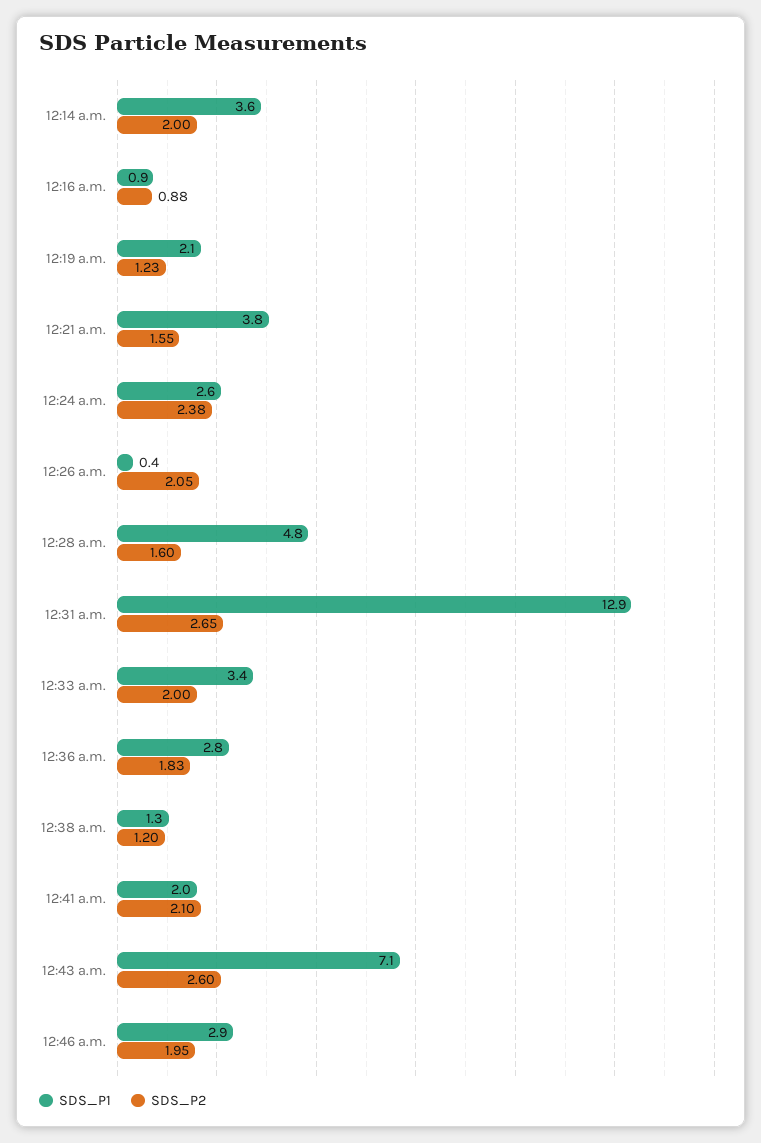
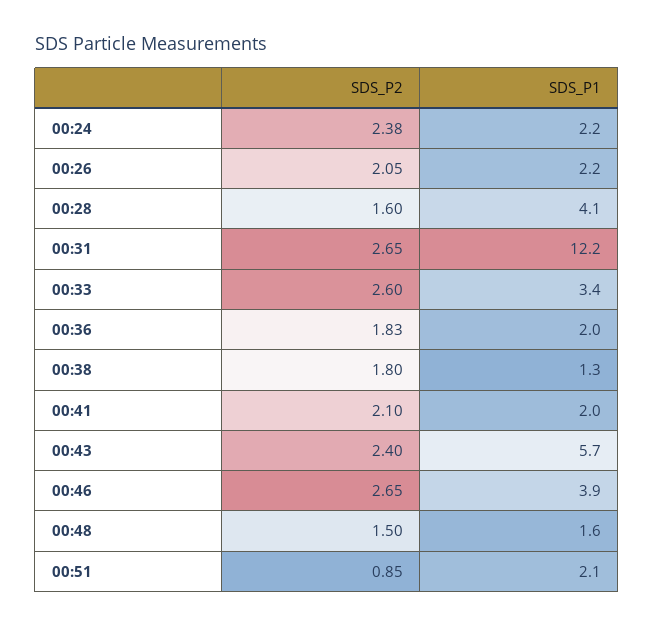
SDS_P1, 12:14 a.m.: 3.6 -> none
SDS_P2, 12:14 a.m.: 2 -> none
SDS_P1, 12:16 a.m.: 0.9 -> none
SDS_P2, 12:16 a.m.: 0.88 -> none
SDS_P1, 12:19 a.m.: 2.1 -> none
SDS_P2, 12:19 a.m.: 1.23 -> none
SDS_P1, 12:21 a.m.: 3.8 -> none
SDS_P2, 12:21 a.m.: 1.55 -> none
SDS_P1, 12:24 a.m.: 2.6 -> 2.2
SDS_P1, 12:26 a.m.: 0.4 -> 2.2
SDS_P1, 12:28 a.m.: 4.8 -> 4.1
SDS_P1, 12:31 a.m.: 12.9 -> 12.2
SDS_P2, 12:33 a.m.: 2 -> 2.6
SDS_P1, 12:36 a.m.: 2.8 -> 2
SDS_P2, 12:38 a.m.: 1.2 -> 1.8
SDS_P1, 12:43 a.m.: 7.1 -> 5.7
SDS_P2, 12:43 a.m.: 2.6 -> 2.4
SDS_P1, 12:46 a.m.: 2.9 -> 3.9
SDS_P2, 12:46 a.m.: 1.95 -> 2.65
SDS_P2, 00:48: none -> 1.5
SDS_P1, 00:48: none -> 1.6
SDS_P2, 00:51: none -> 0.85
SDS_P1, 00:51: none -> 2.1

